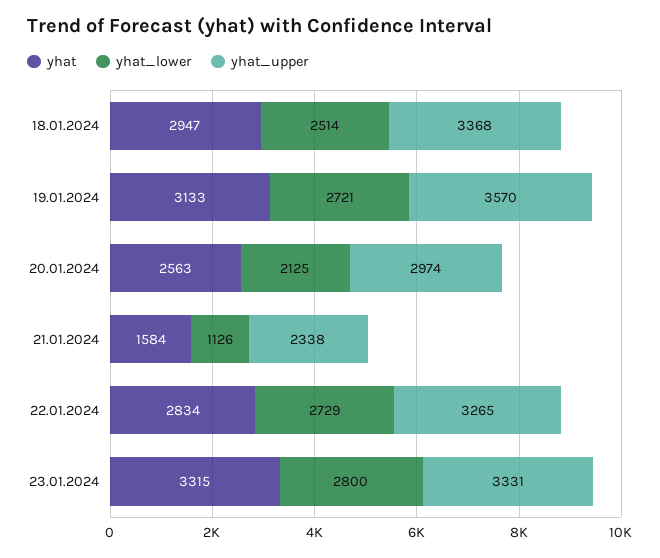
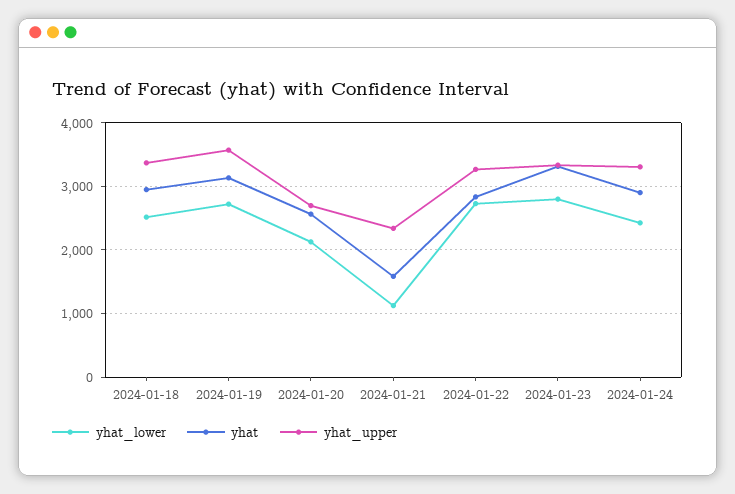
yhat_upper, 20.01.2024: 2974 -> 2700
yhat_lower, 2024-01-24: none -> 2400
yhat, 2024-01-24: none -> 2900
yhat_upper, 2024-01-24: none -> 3300

